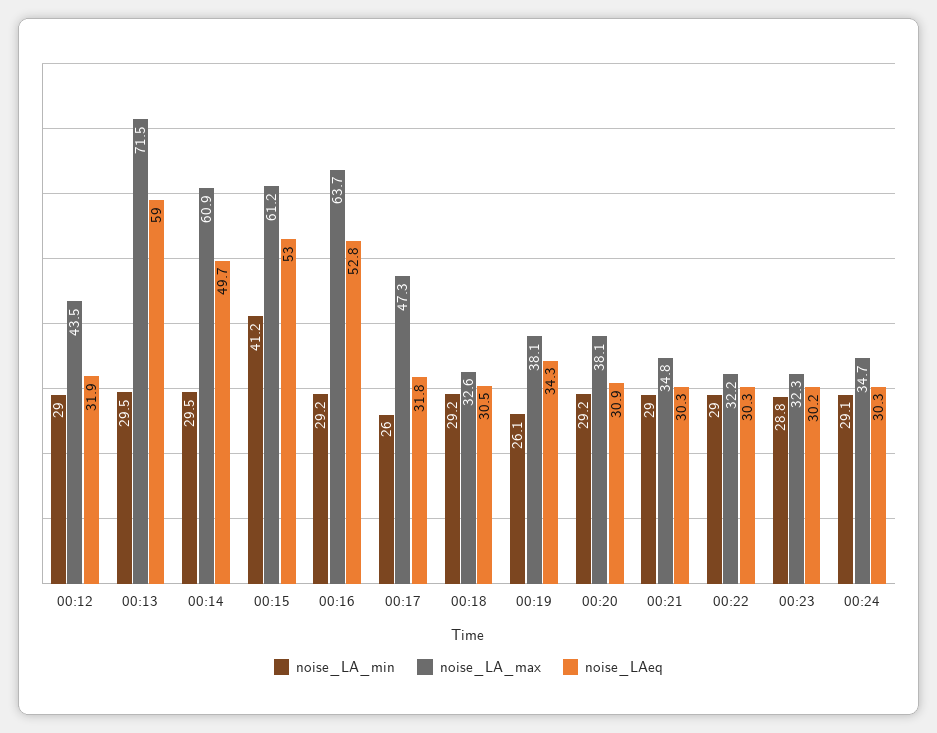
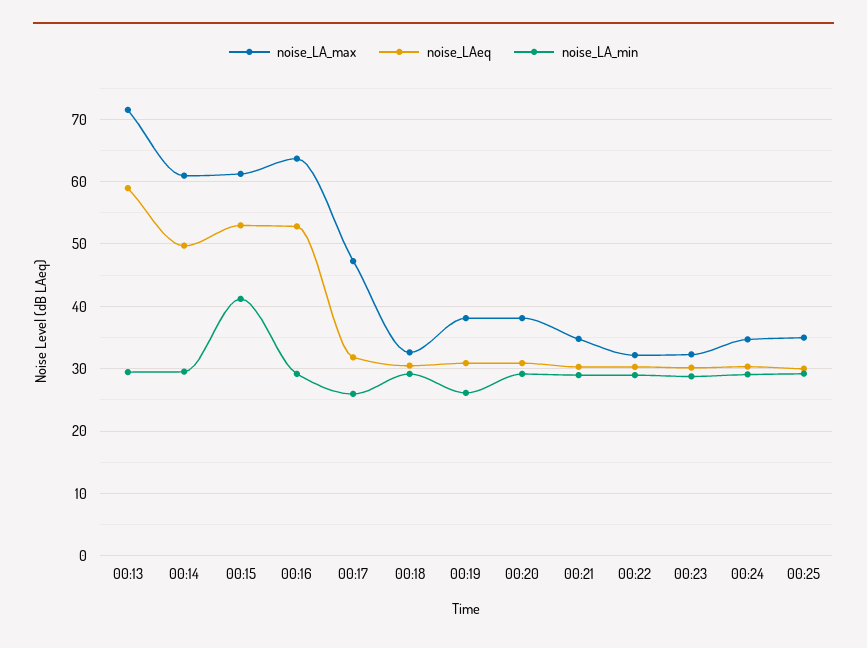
noise_LA_min, 00:12: 29 -> none
noise_LA_max, 00:12: 43.5 -> none
noise_LAeq, 00:12: 31.9 -> none
noise_LAeq, 00:19: 34.3 -> 31
noise_LA_max, 00:25: none -> 35
noise_LAeq, 00:25: none -> 30
noise_LA_min, 00:25: none -> 29

